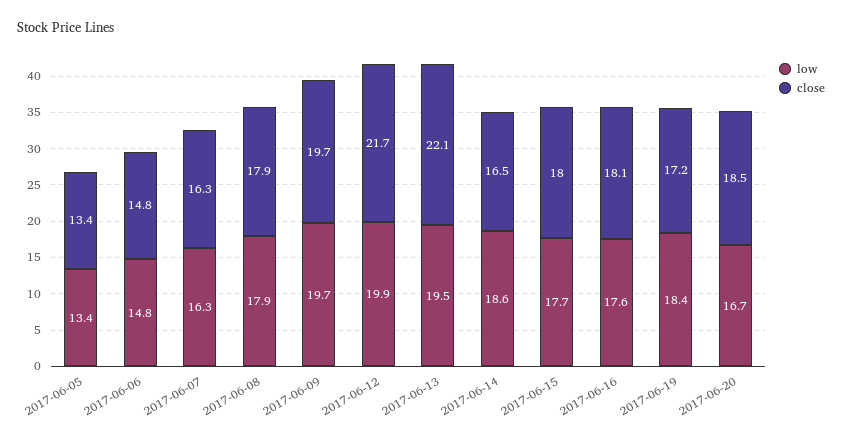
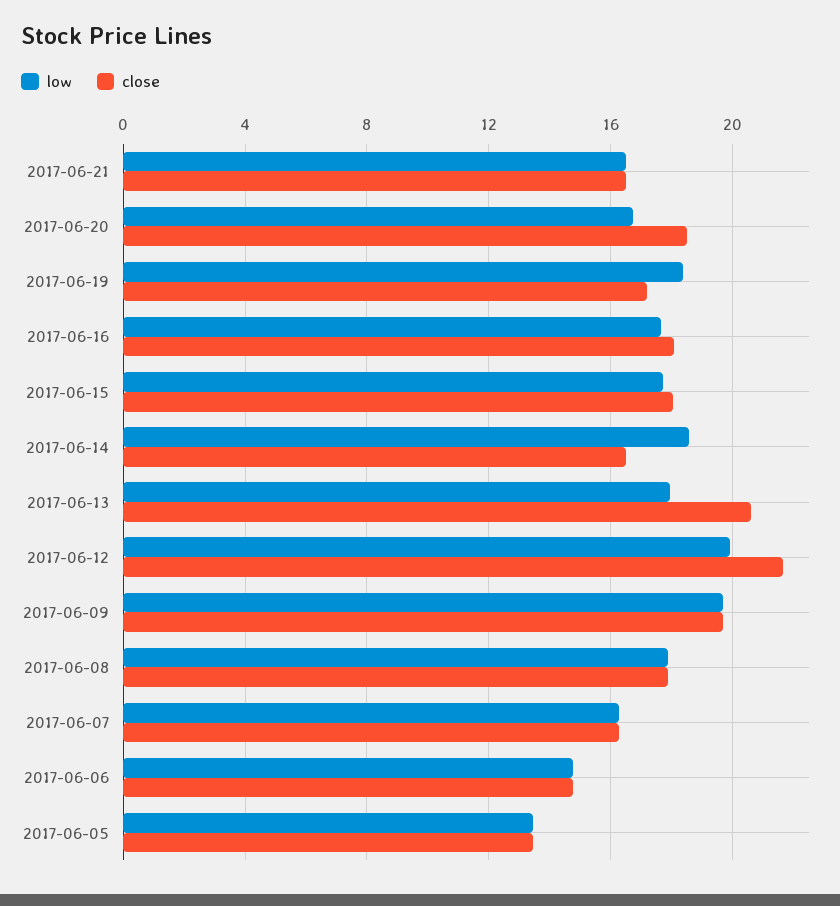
low, 2017-06-13: 19.5 -> 18
close, 2017-06-13: 22.1 -> 20.5
low, 2017-06-21: none -> 16.5
close, 2017-06-21: none -> 16.5

